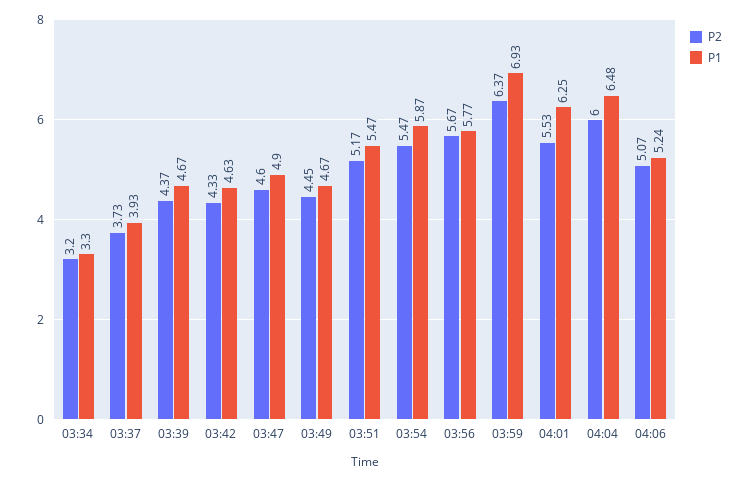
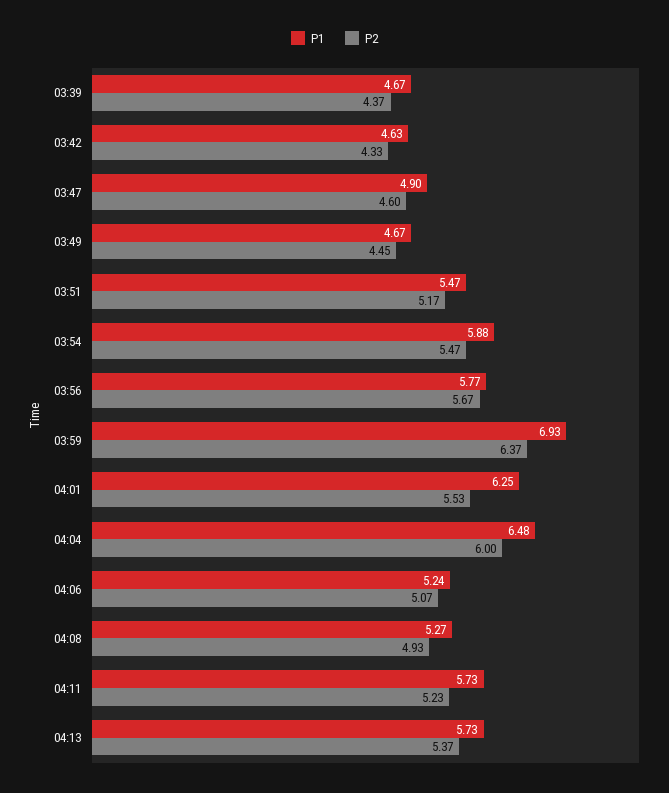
P2, 03:34: 3.2 -> none
P1, 03:34: 3.3 -> none
P2, 03:37: 3.73 -> none
P1, 03:37: 3.93 -> none
P1, 03:54: 5.87 -> 5.88
P1, 04:08: none -> 5.27
P2, 04:08: none -> 4.93
P1, 04:11: none -> 5.73
P2, 04:11: none -> 5.23
P1, 04:13: none -> 5.73
P2, 04:13: none -> 5.37

